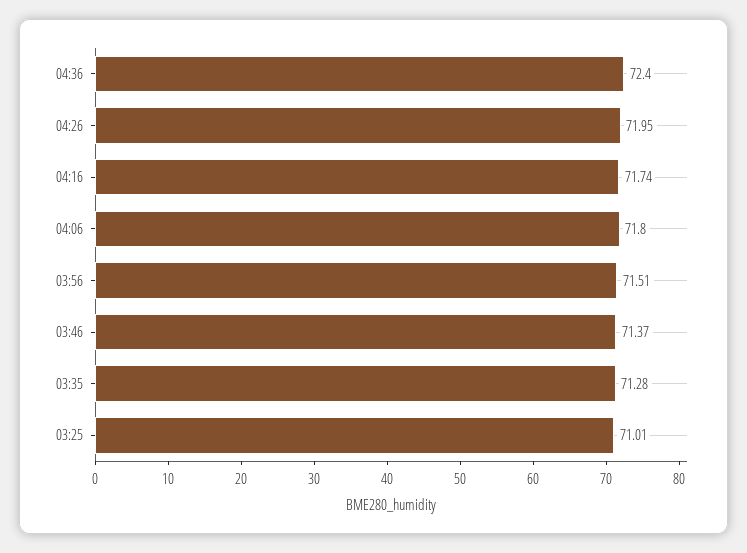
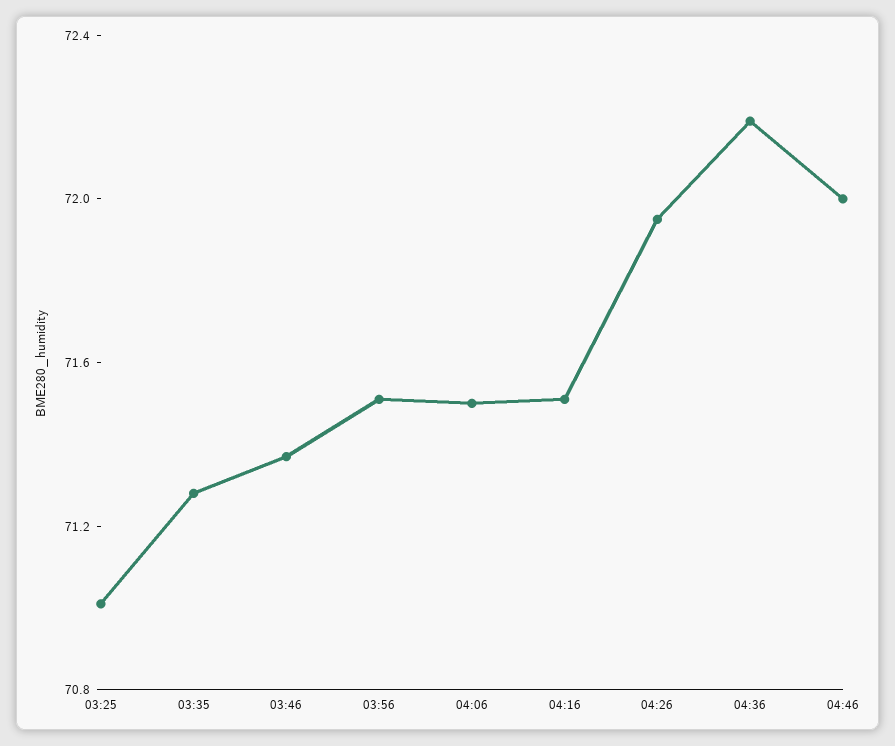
04:36: 72.4 -> 72.2
04:16: 71.74 -> 71.5
04:06: 71.8 -> 71.5
04:46: none -> 72

